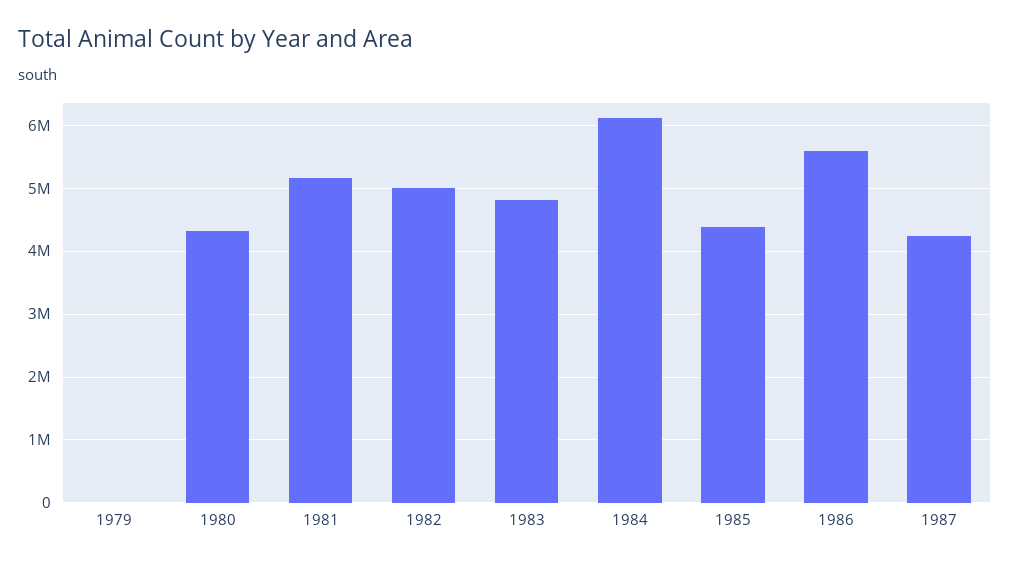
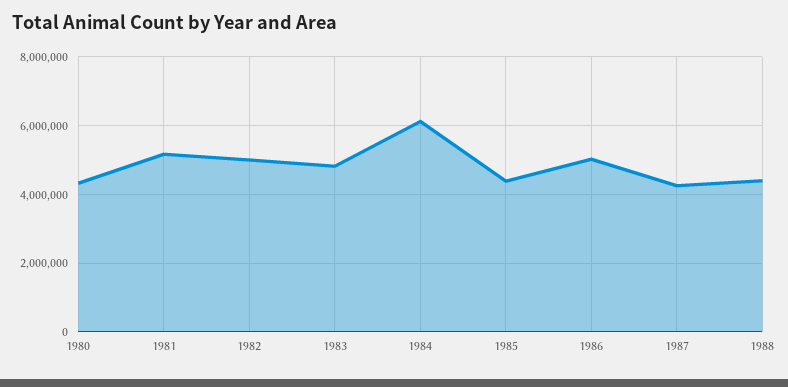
1979: 0 -> none
1986: 5600000 -> 5000000
1988: none -> 4400000

